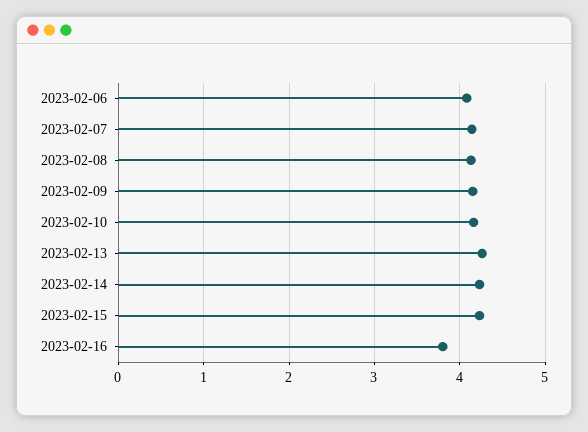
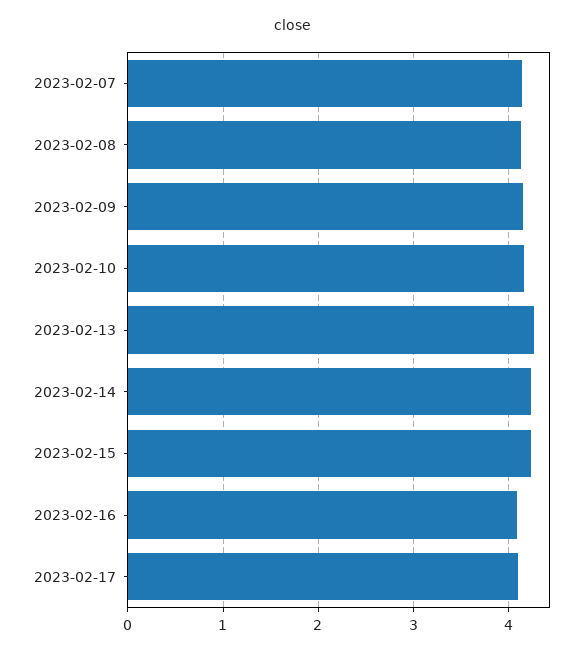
2023-02-06: 4.1 -> none
2023-02-16: 3.8 -> 4.1
2023-02-17: none -> 4.1

